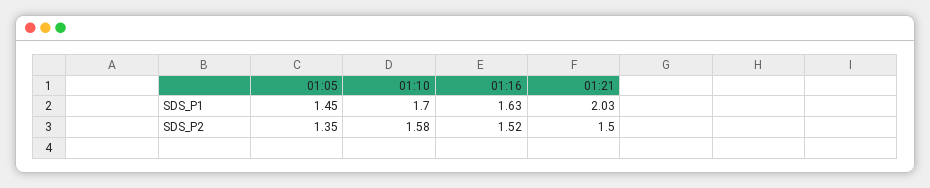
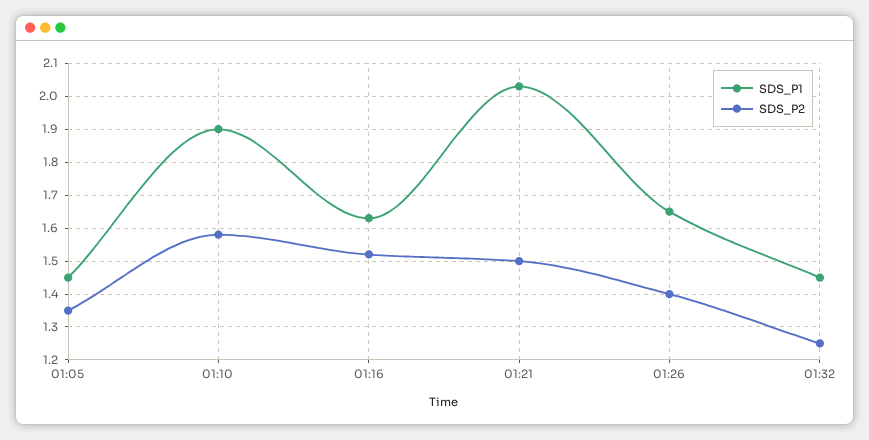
SDS_P1, 01:10: 1.7 -> 1.9
SDS_P1, 01:26: none -> 1.65
SDS_P2, 01:26: none -> 1.4
SDS_P1, 01:32: none -> 1.45
SDS_P2, 01:32: none -> 1.25

